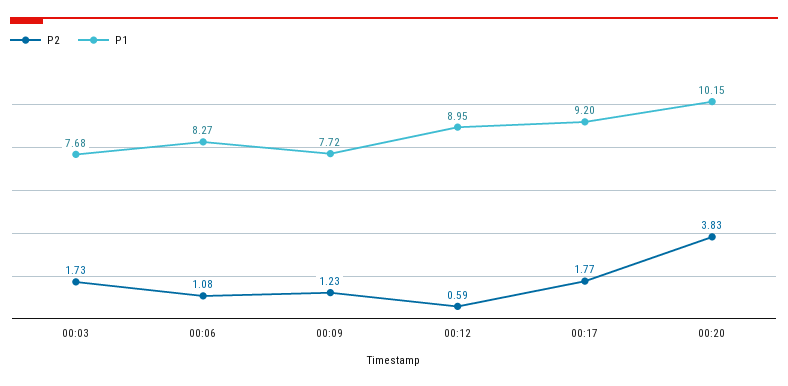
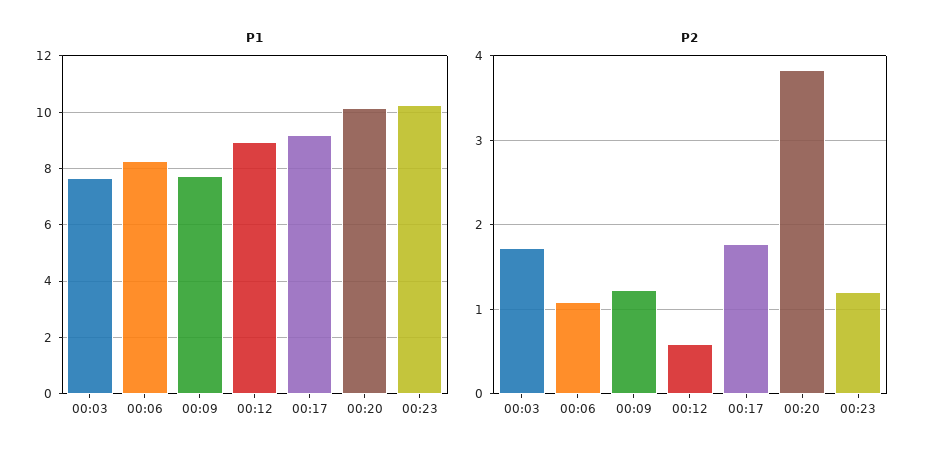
P1, 00:23: none -> 10.25
P2, 00:23: none -> 1.2

